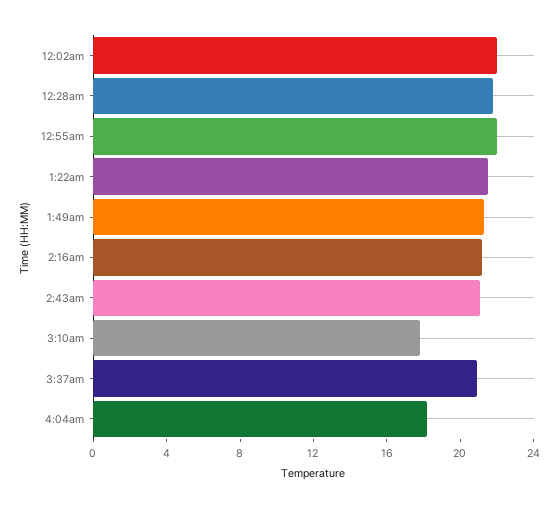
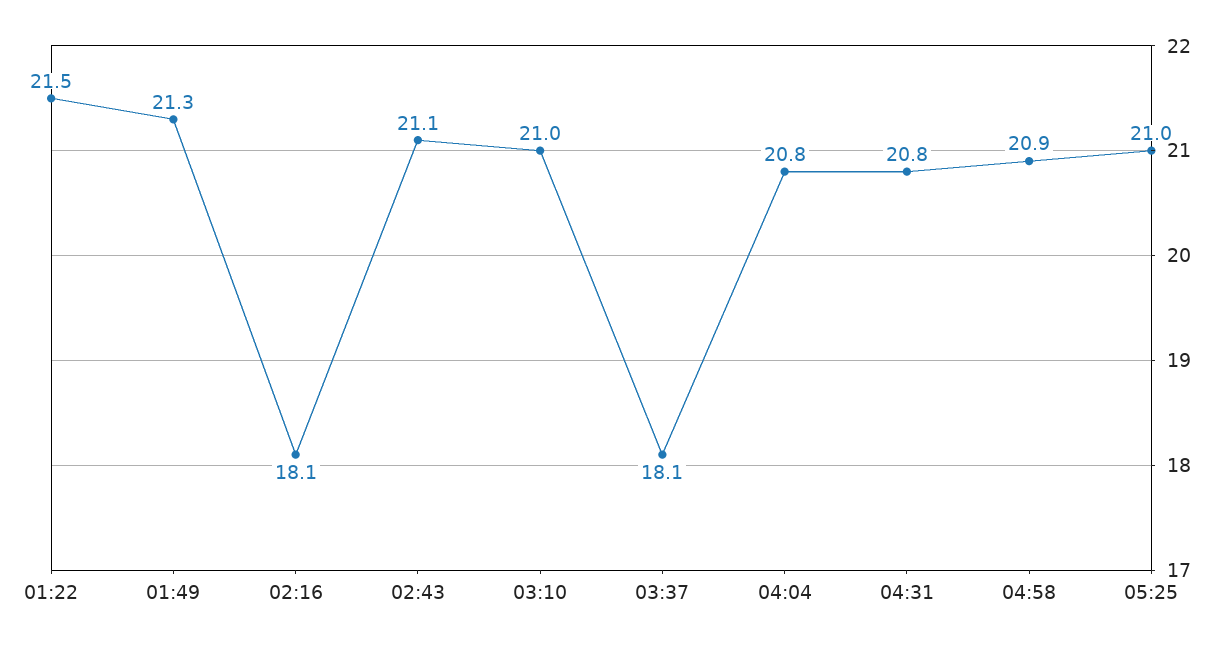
12:02am: 22 -> none
12:28am: 22 -> none
12:55am: 22 -> none
2:16am: 21 -> 18.1
3:10am: 18 -> 21
3:37am: 21 -> 18.1
4:04am: 18 -> 20.8
04:31: none -> 20.8
04:58: none -> 20.9
05:25: none -> 21

